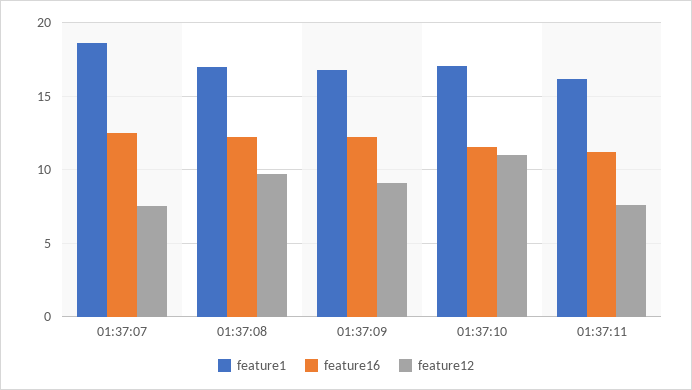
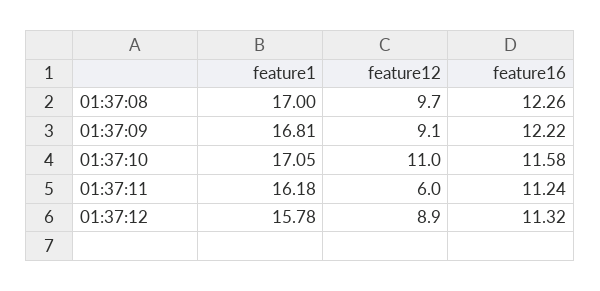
feature1, 01:37:07: 18.5 -> none
feature16, 01:37:07: 12.5 -> none
feature12, 01:37:07: 7.5 -> none
feature12, 01:37:11: 7.5 -> 6
feature1, 01:37:12: none -> 15.78
feature12, 01:37:12: none -> 8.9
feature16, 01:37:12: none -> 11.32

